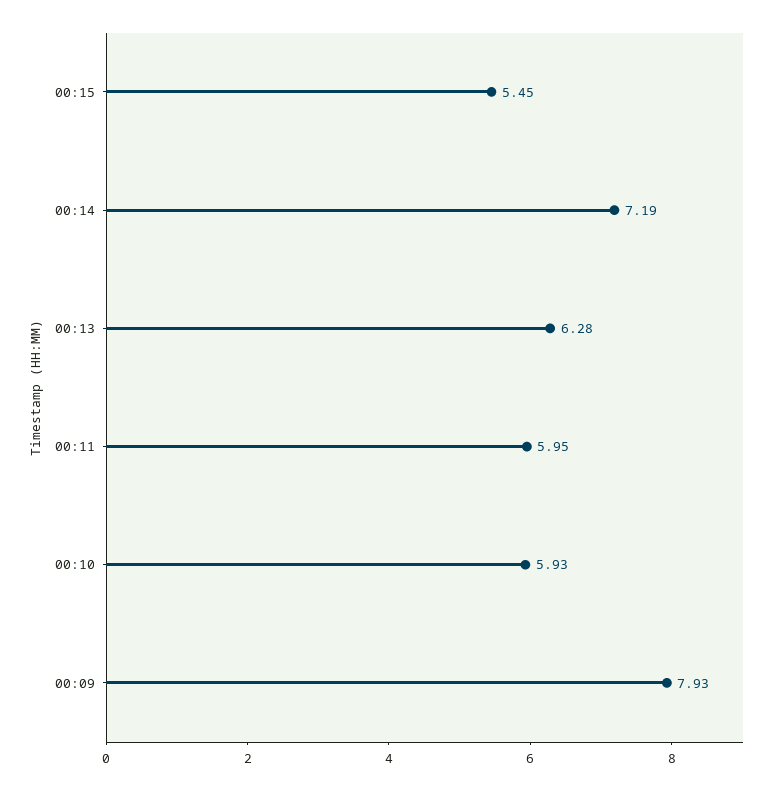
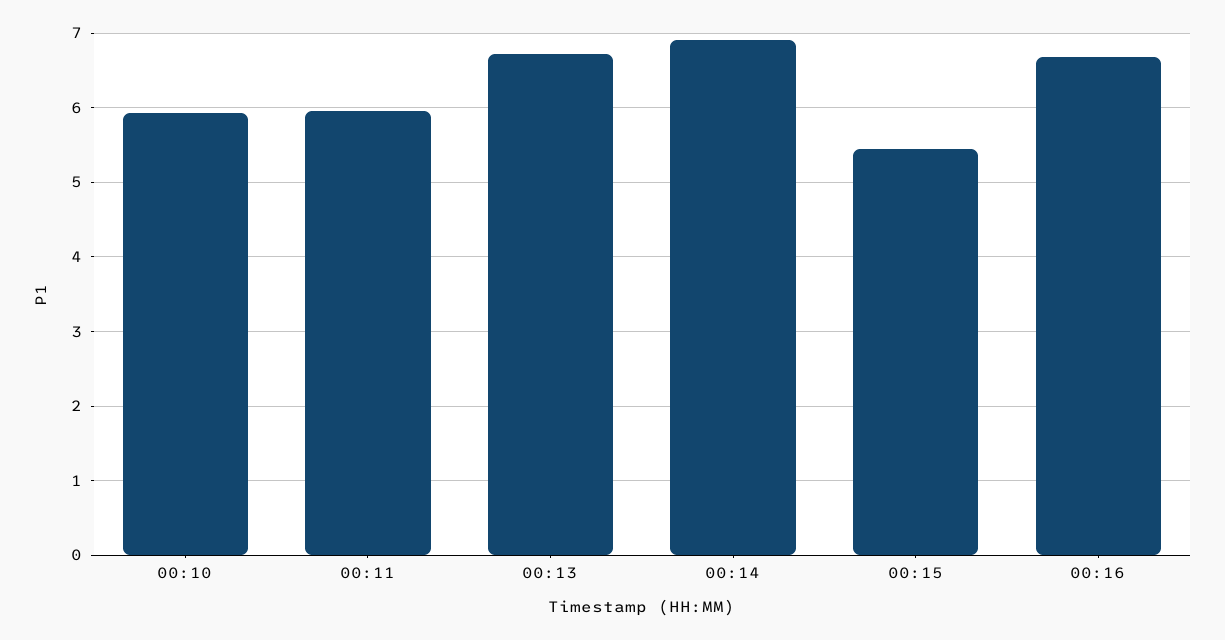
00:14: 7.19 -> 6.9
00:13: 6.28 -> 6.7
00:09: 7.93 -> none
00:16: none -> 6.7

